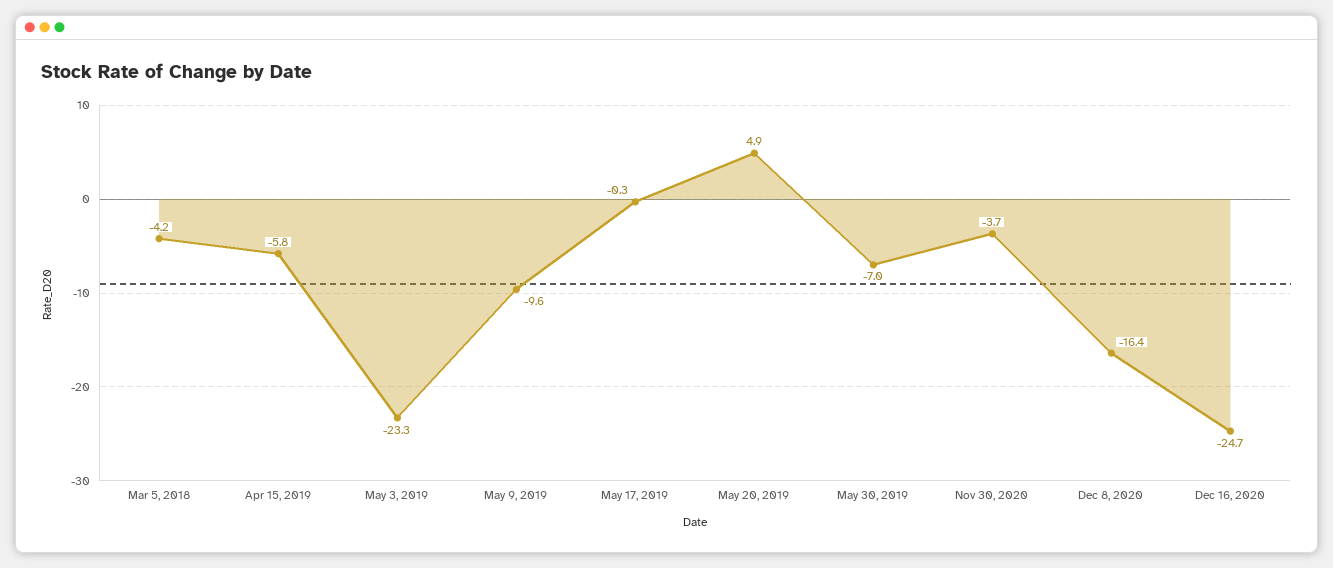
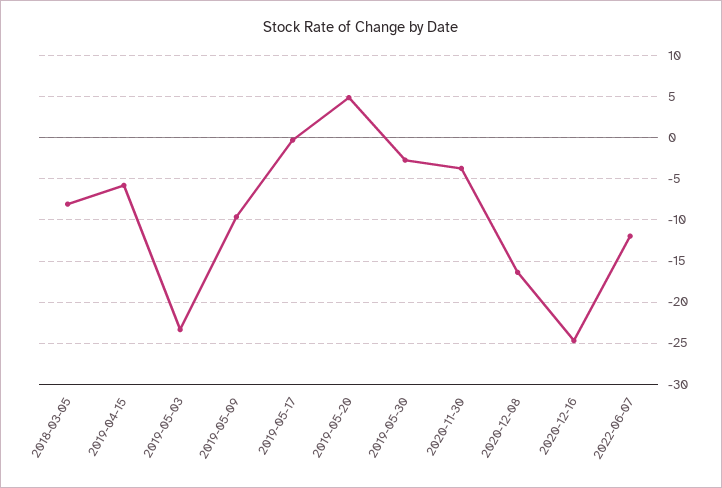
Mar 5, 2018: -4.2 -> -8
May 30, 2019: -7 -> -3
2022-06-07: none -> -12

